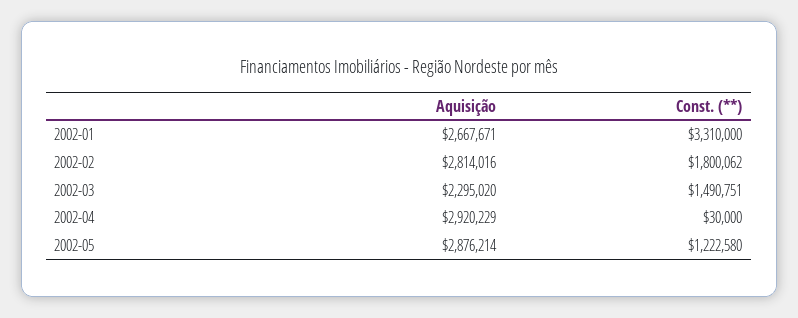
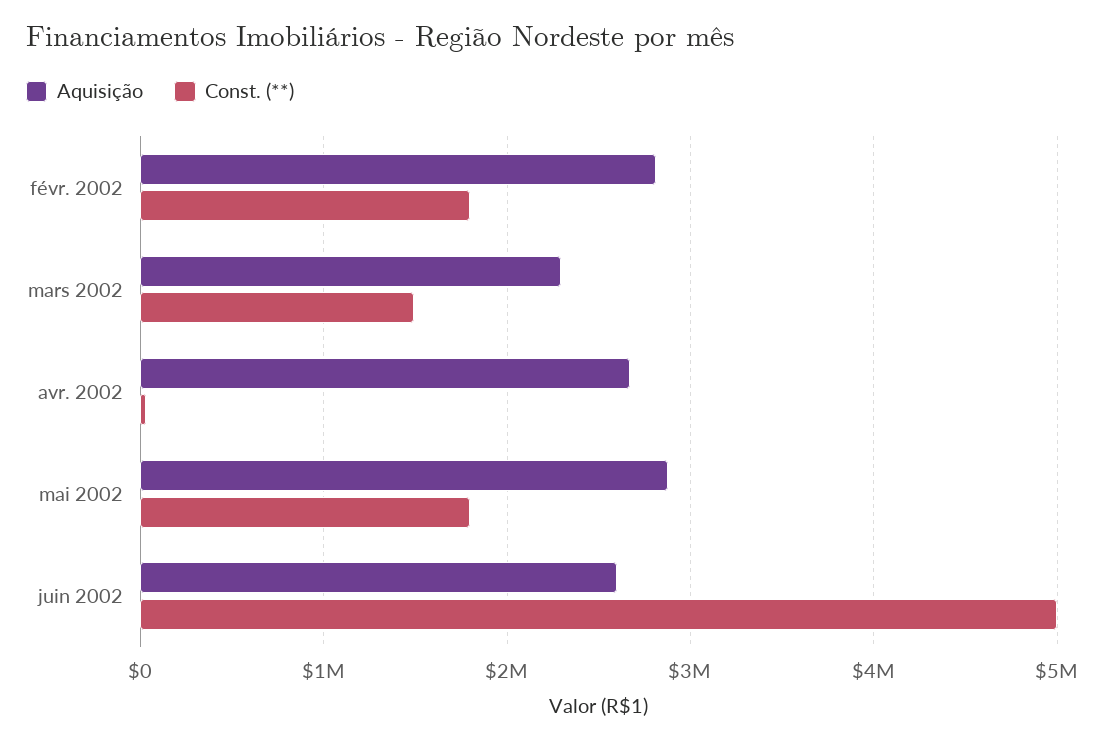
Aquisição, 2002-01: 2667671 -> none
Const. (**), 2002-01: 3310000 -> none
Aquisição, 2002-04: 2920229 -> 2700000
Const. (**), 2002-05: 1222580 -> 1800000
Aquisição, juin 2002: none -> 2600000
Const. (**), juin 2002: none -> 5000000

